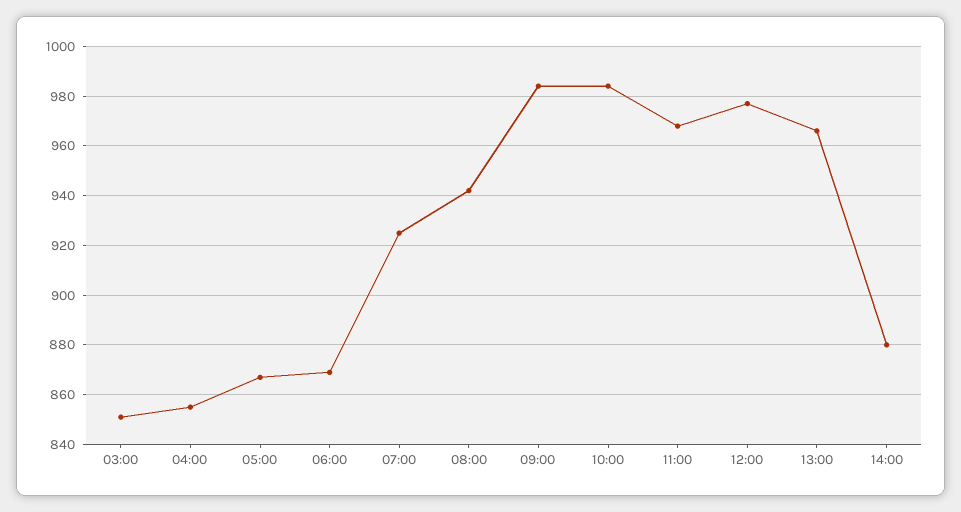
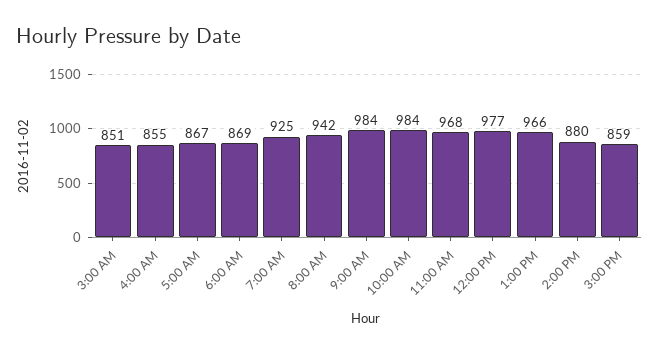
3:00 PM: none -> 859

